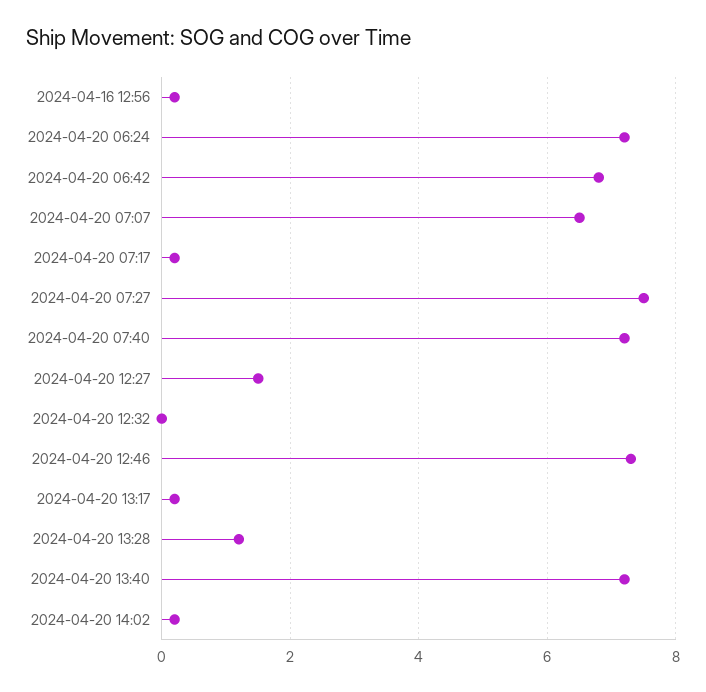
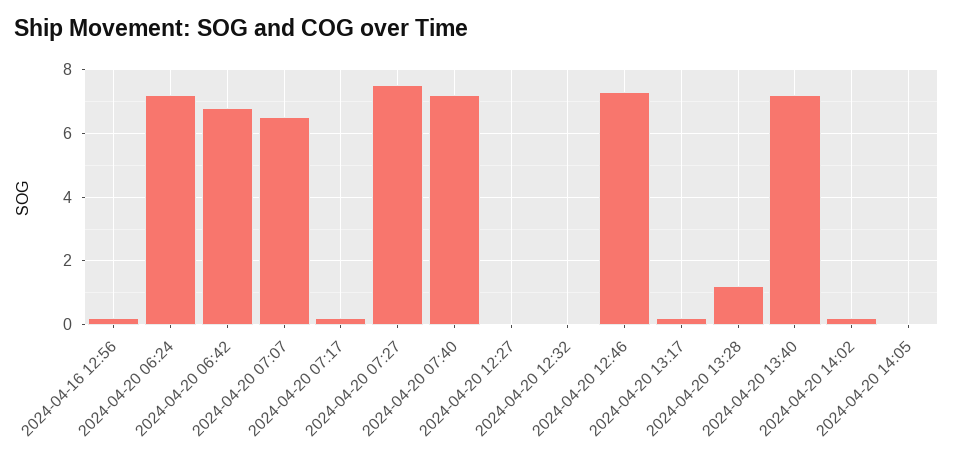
2024-04-20 12:27: 1.5 -> 0
2024-04-20 14:05: none -> 0

